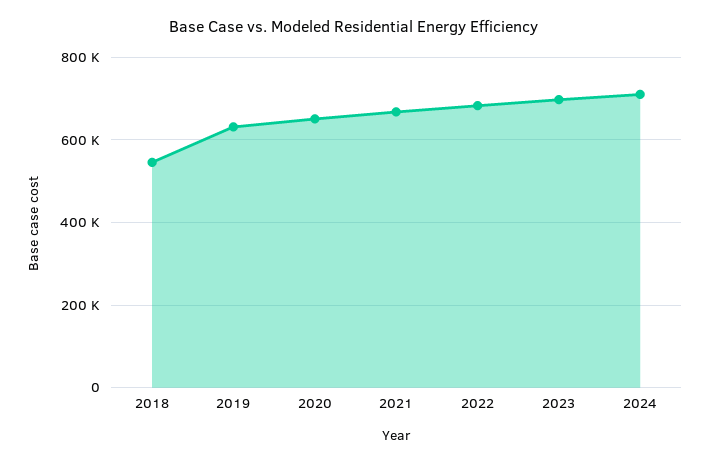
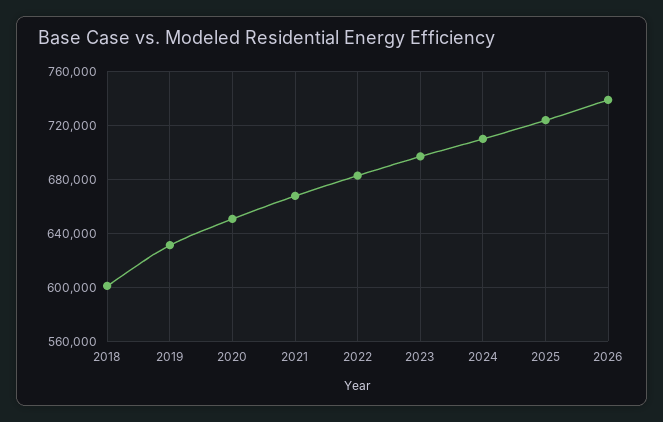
2018: 540000 -> 600000
2025: none -> 725000
2026: none -> 740000

